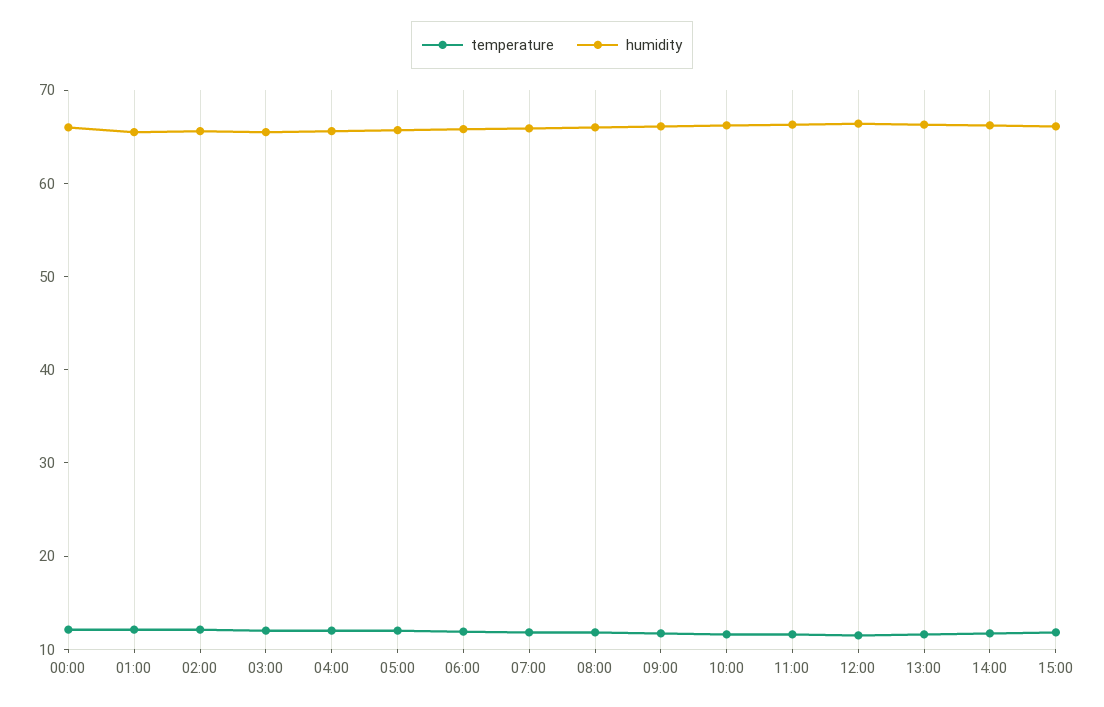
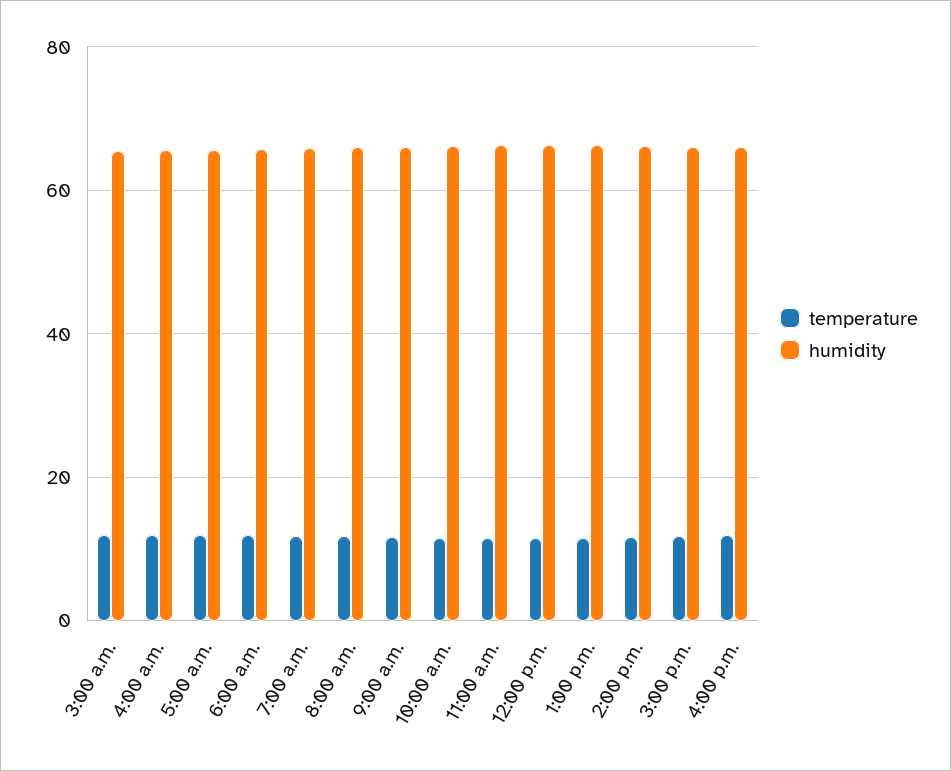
temperature, 00:00: 12 -> none
humidity, 00:00: 66 -> none
temperature, 01:00: 12 -> none
humidity, 01:00: 66 -> none
temperature, 02:00: 12 -> none
humidity, 02:00: 66 -> none
temperature, 4:00 p.m.: none -> 12
humidity, 4:00 p.m.: none -> 66

